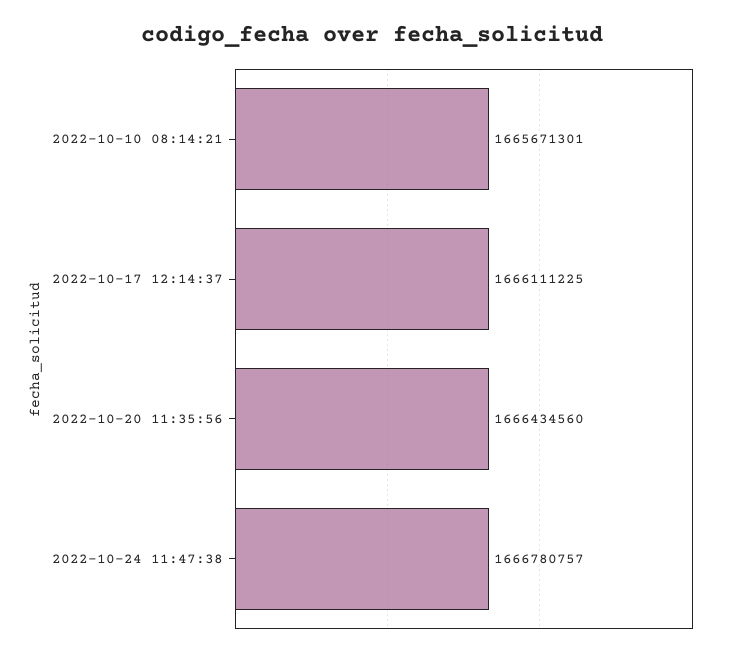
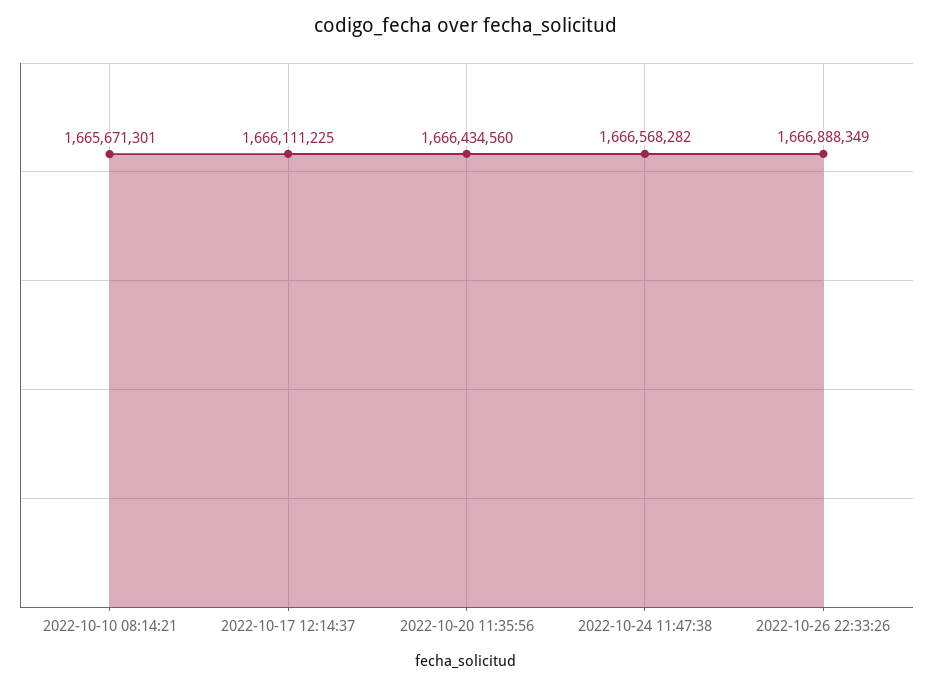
2022-10-24 11:47:38: 1666780757 -> 1666568282
2022-10-26 22:33:26: none -> 1666888349

